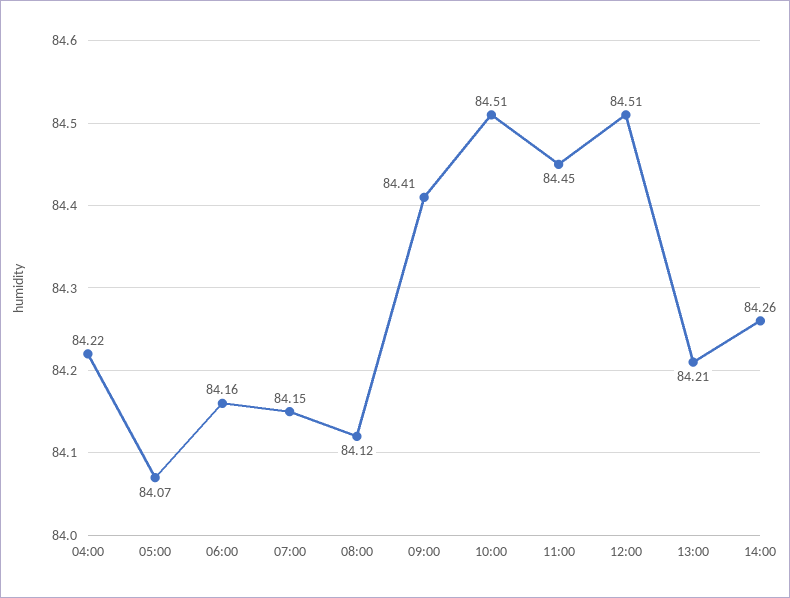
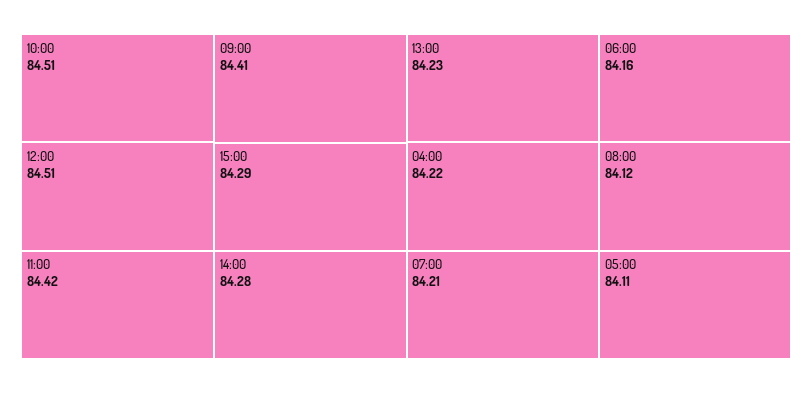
05:00: 84.07 -> 84.11
07:00: 84.15 -> 84.21
11:00: 84.45 -> 84.42
13:00: 84.21 -> 84.23
14:00: 84.26 -> 84.28
15:00: none -> 84.29

